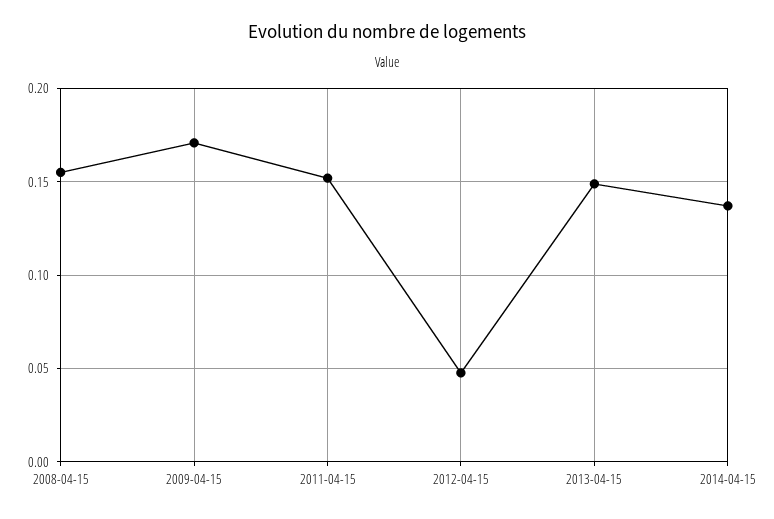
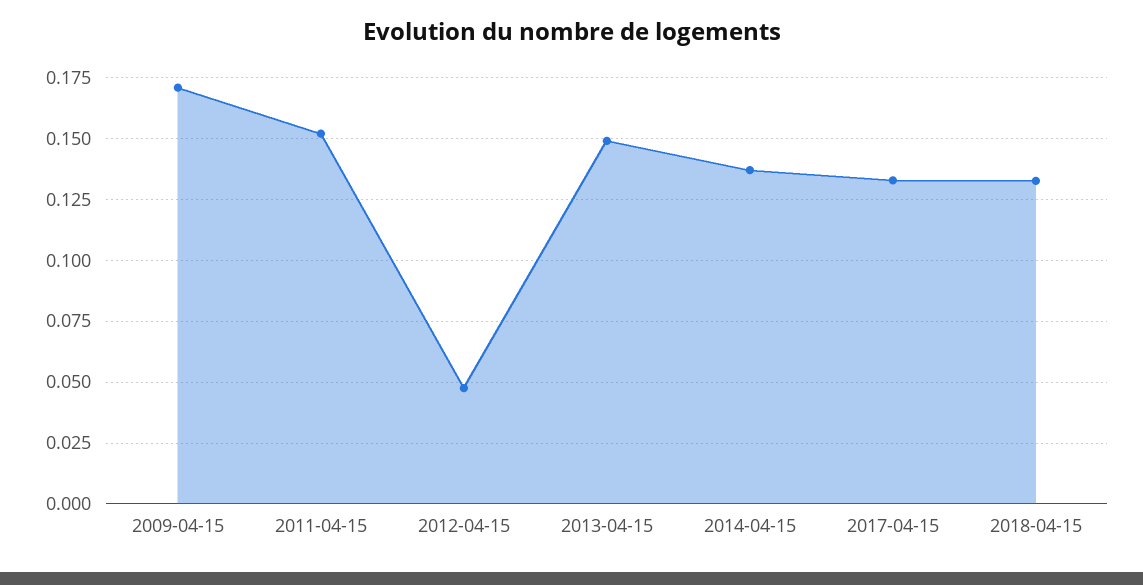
2008-04-15: 0.155 -> none
2017-04-15: none -> 0.1325
2018-04-15: none -> 0.1325

